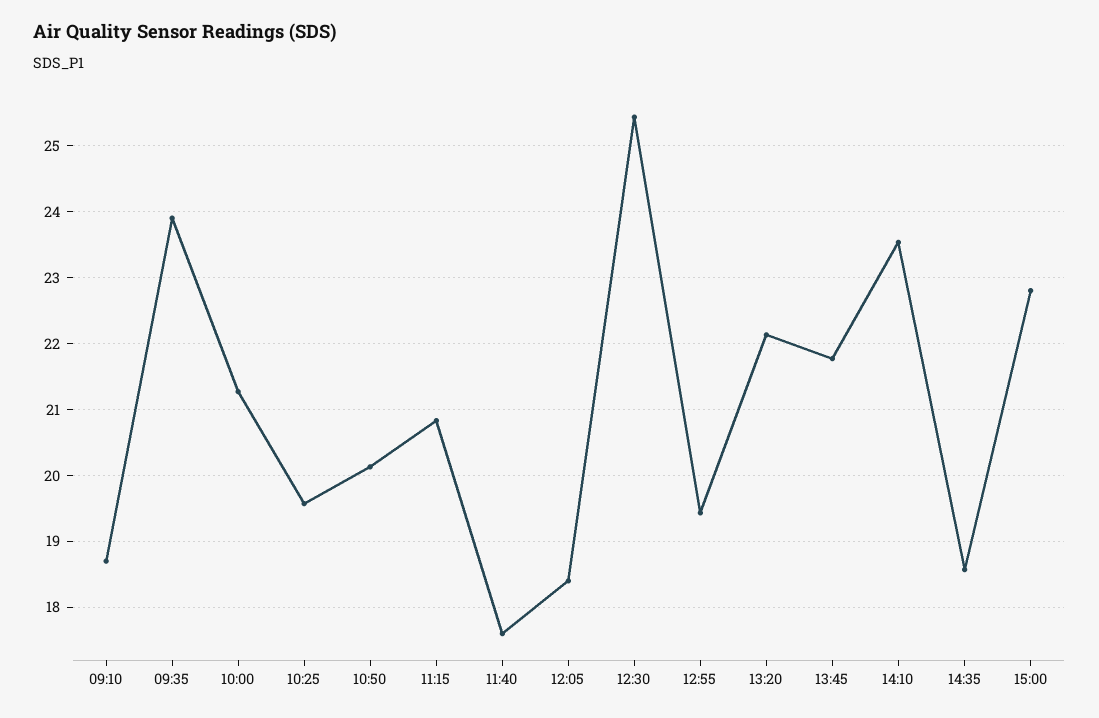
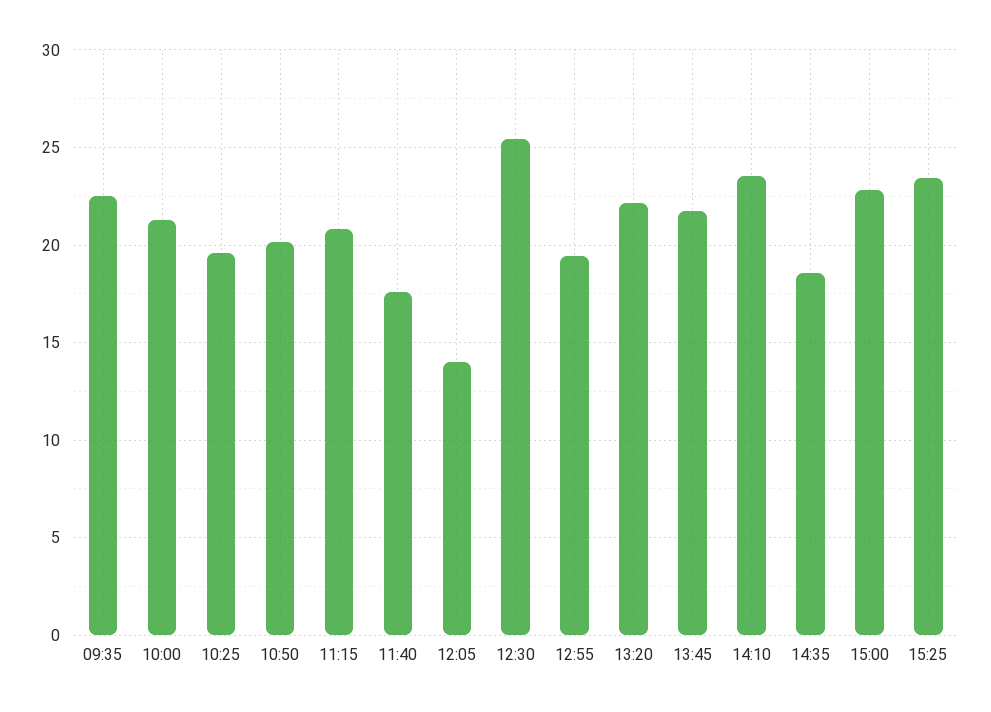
09:10: 18.7 -> none
09:35: 23.9 -> 22.5
12:05: 18.4 -> 14
15:25: none -> 23.5

